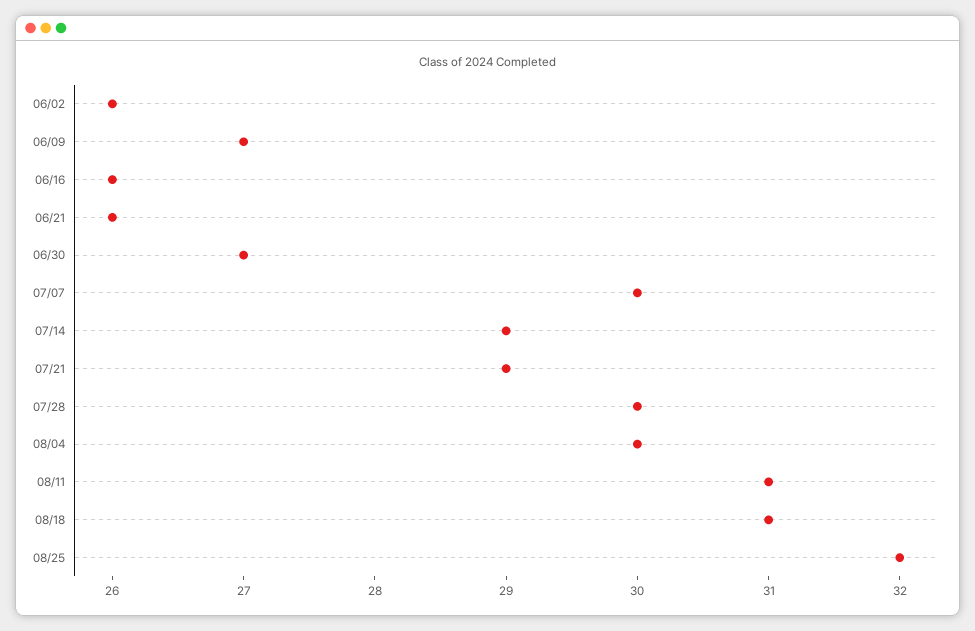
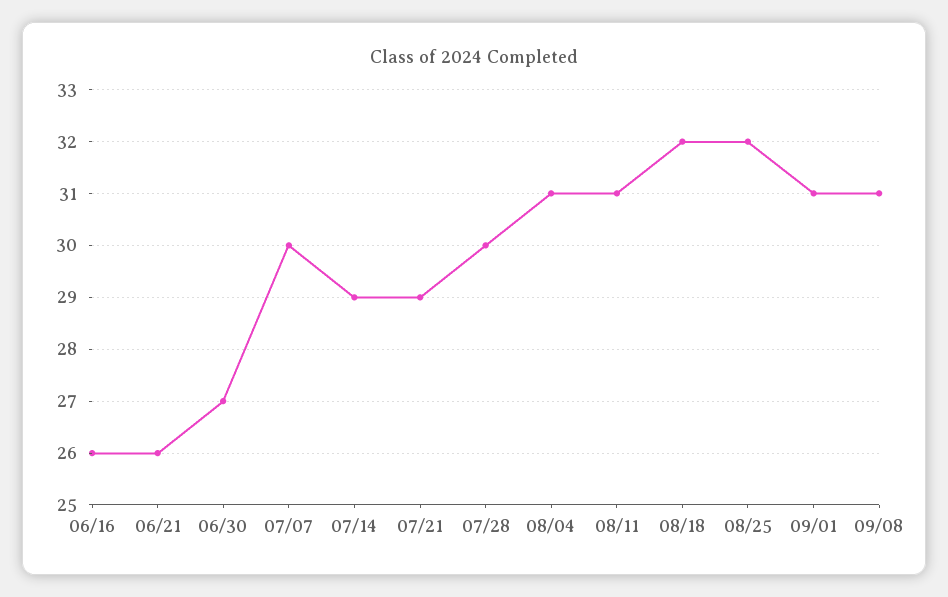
06/02: 26 -> none
06/09: 27 -> none
08/04: 30 -> 31
08/18: 31 -> 32
09/01: none -> 31
09/08: none -> 31

